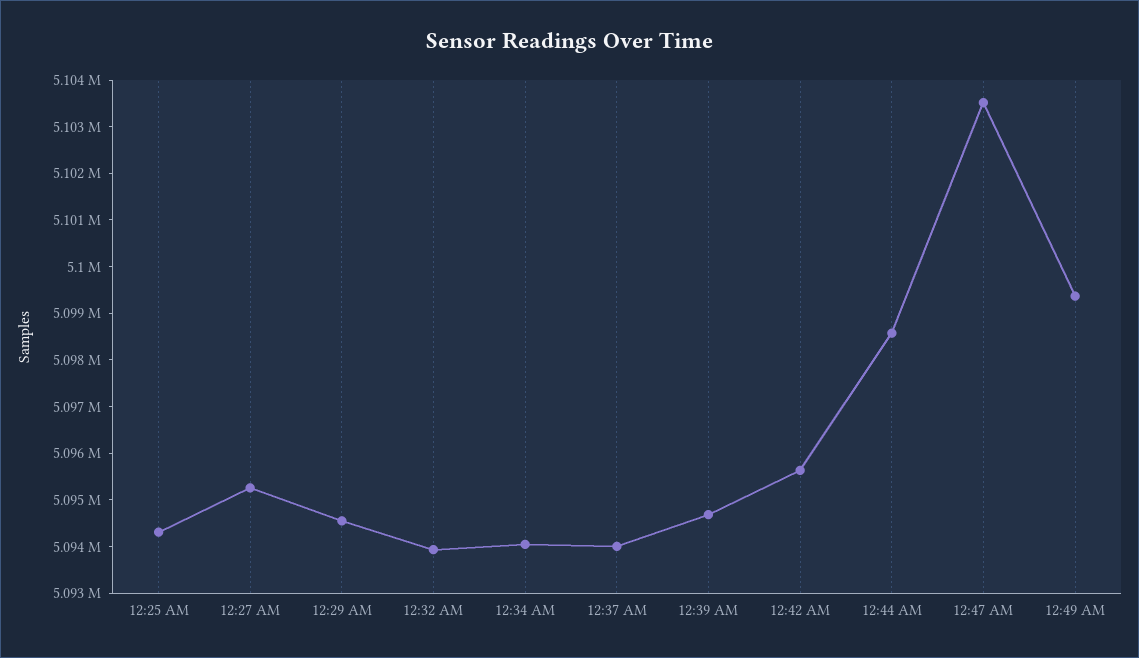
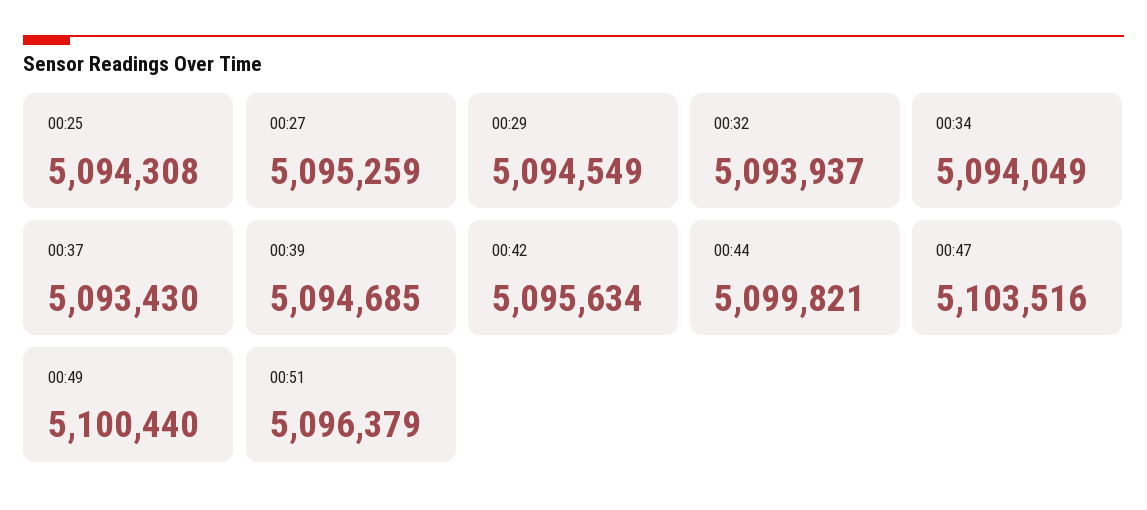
12:37 AM: 5094000 -> 5093430
12:44 AM: 5098600 -> 5099821
12:49 AM: 5099400 -> 5100440
00:51: none -> 5096379

